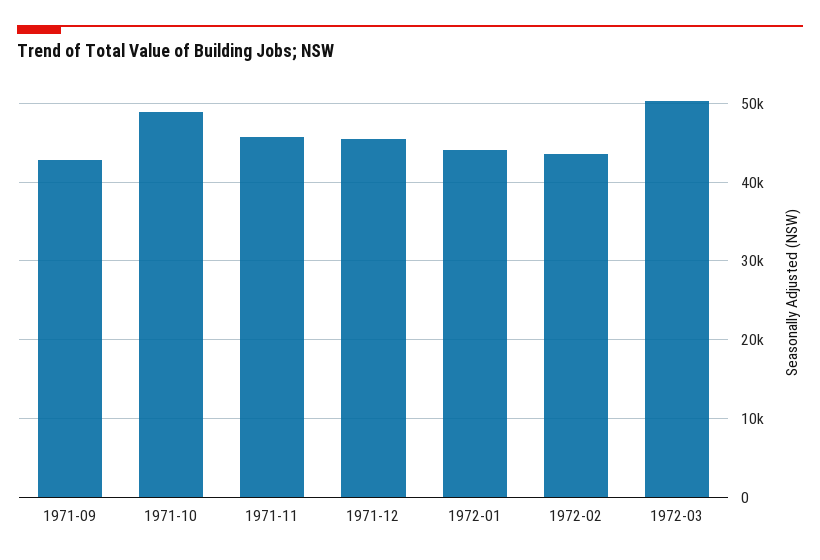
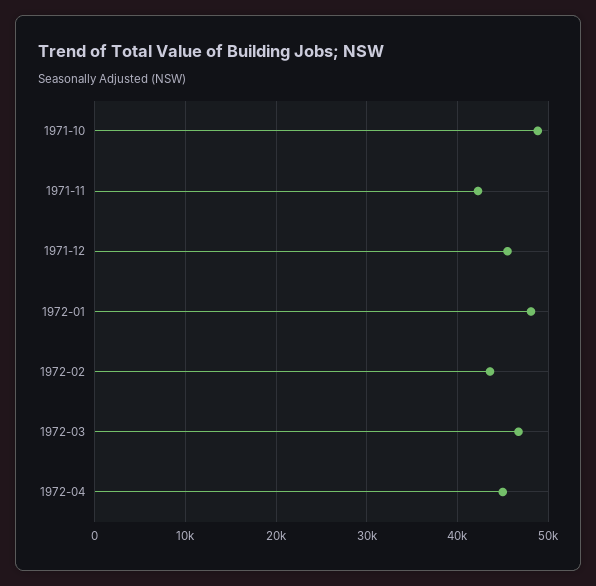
1971-09: 43000 -> none
1971-11: 46000 -> 42000
1972-01: 44000 -> 48000
1972-03: 50000 -> 47000
1972-04: none -> 45000

